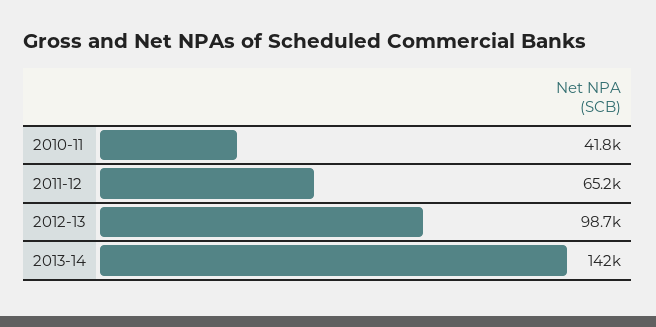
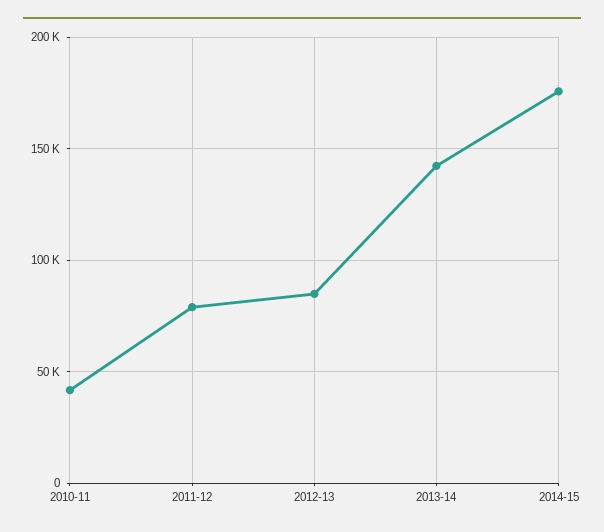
2011-12: 65200 -> 80000
2012-13: 98700 -> 85000
2014-15: none -> 175000

